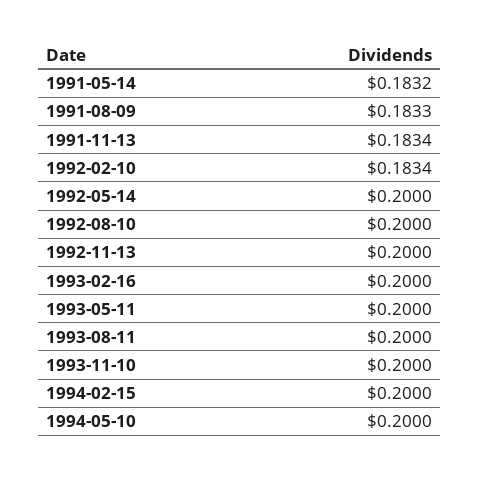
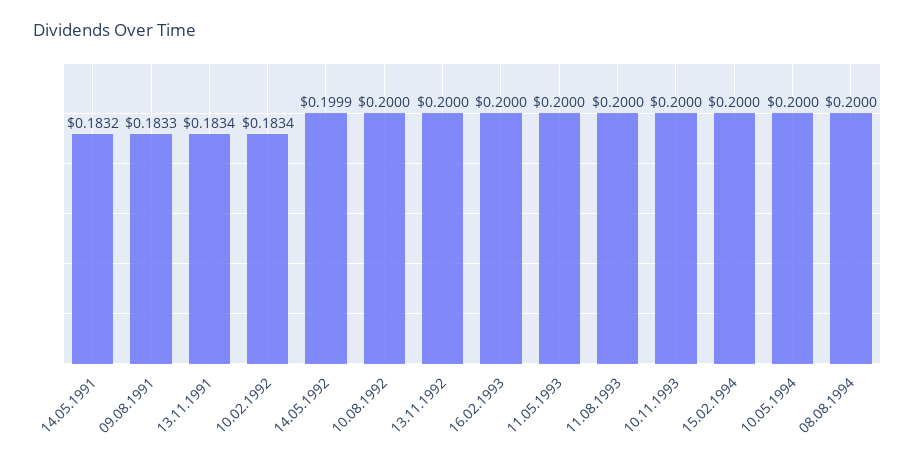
1992-05-14: 0.2 -> 0.1999
08.08.1994: none -> 0.2

